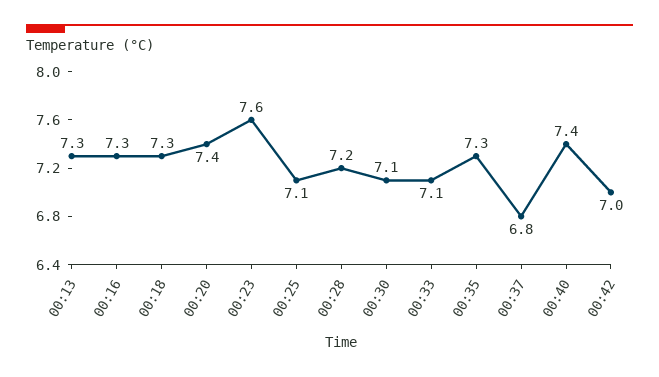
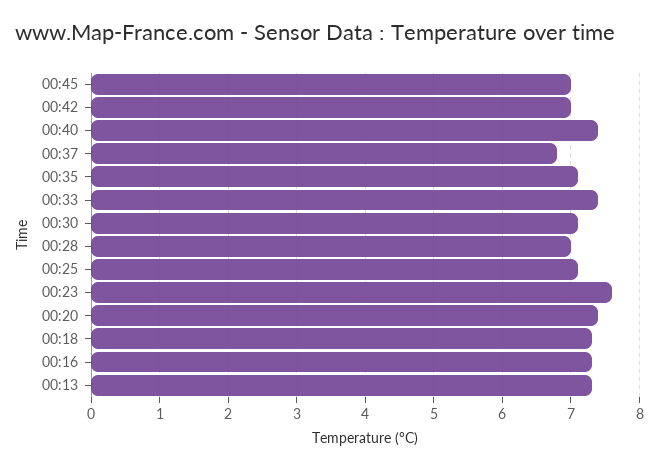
00:28: 7.2 -> 7
00:33: 7.1 -> 7.4
00:35: 7.3 -> 7.1
00:45: none -> 7

